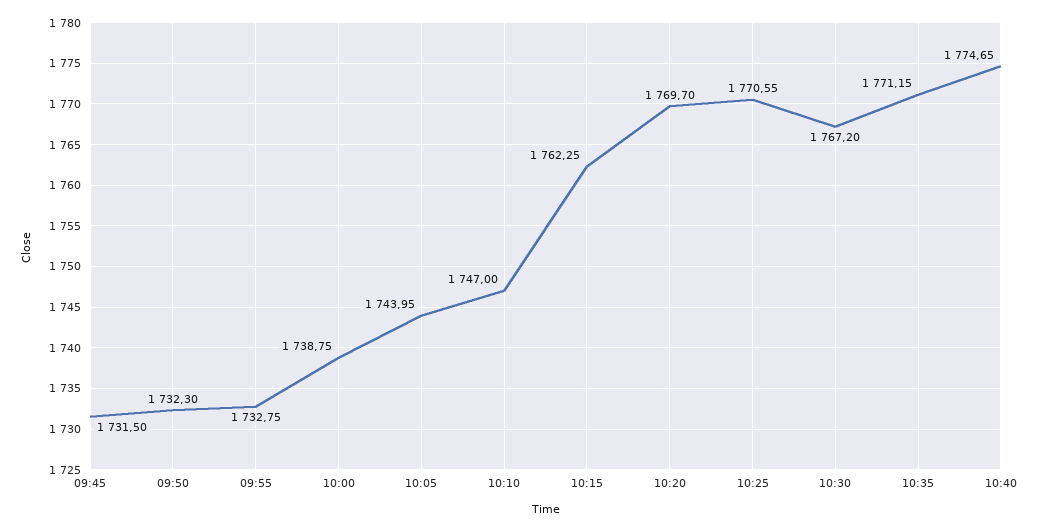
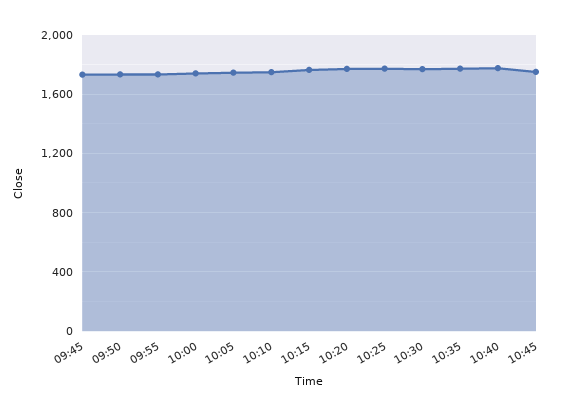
10:45: none -> 1750

